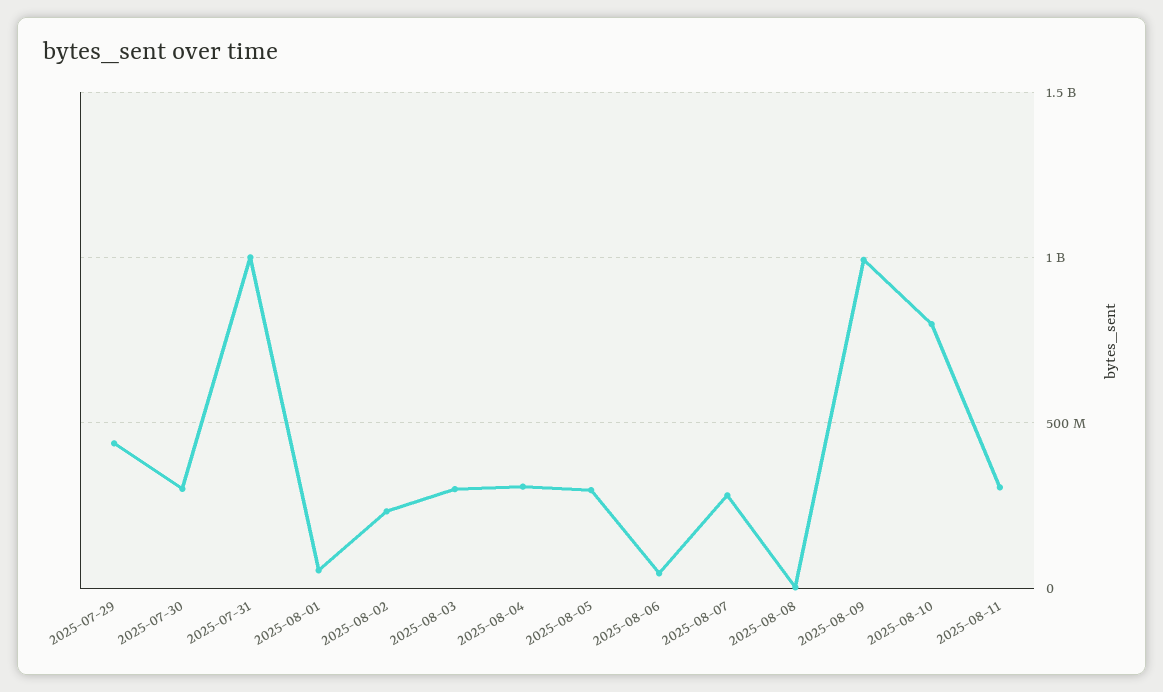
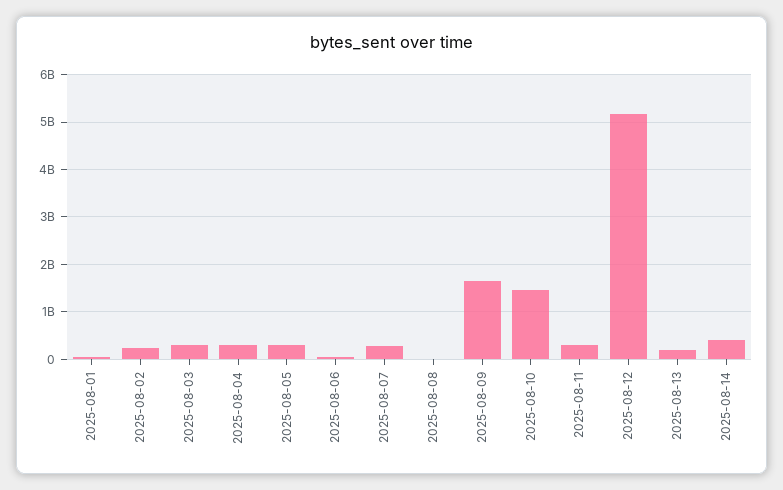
2025-07-29: 450000000 -> none
2025-07-30: 300000000 -> none
2025-07-31: 1000000000 -> none
2025-08-09: 1000000000 -> 1600000000
2025-08-10: 800000000 -> 1400000000
2025-08-12: none -> 5200000000
2025-08-13: none -> 200000000
2025-08-14: none -> 400000000

